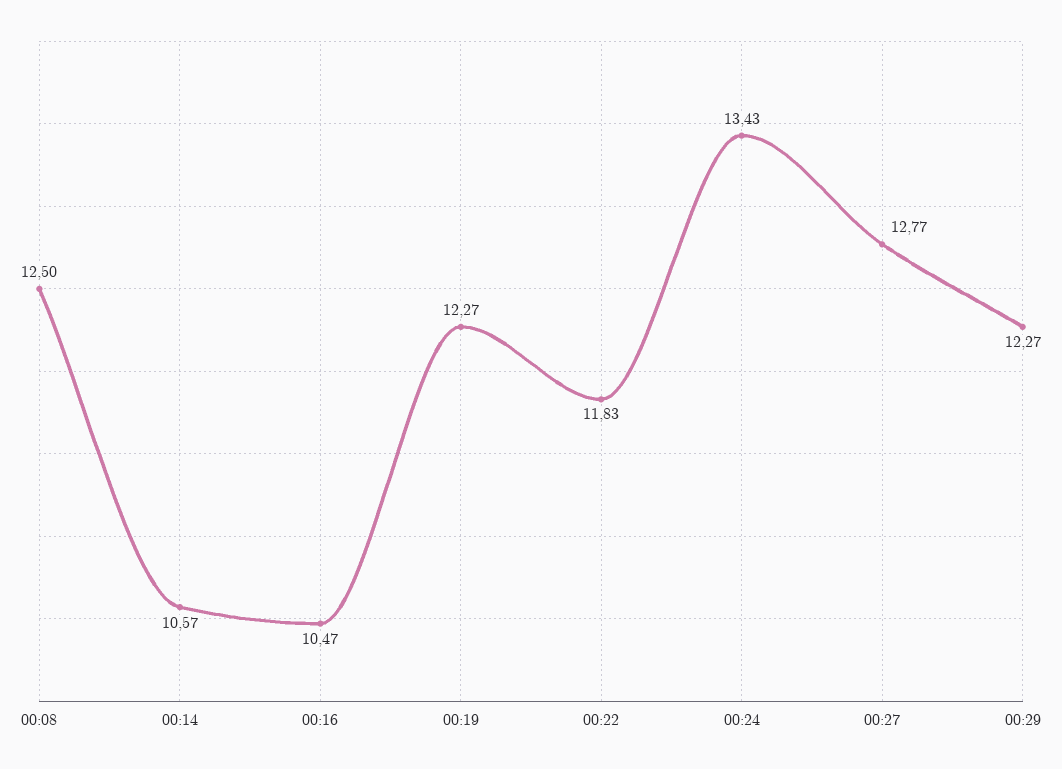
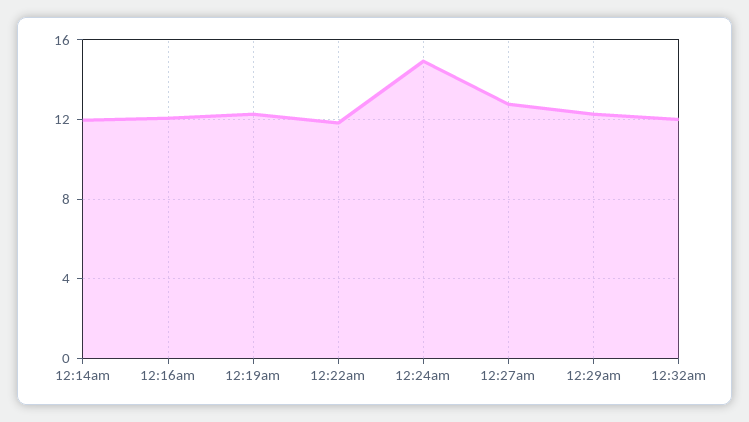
00:08: 12.5 -> none
00:14: 10.57 -> 12
00:16: 10.47 -> 12
00:24: 13.43 -> 15
12:32am: none -> 12

